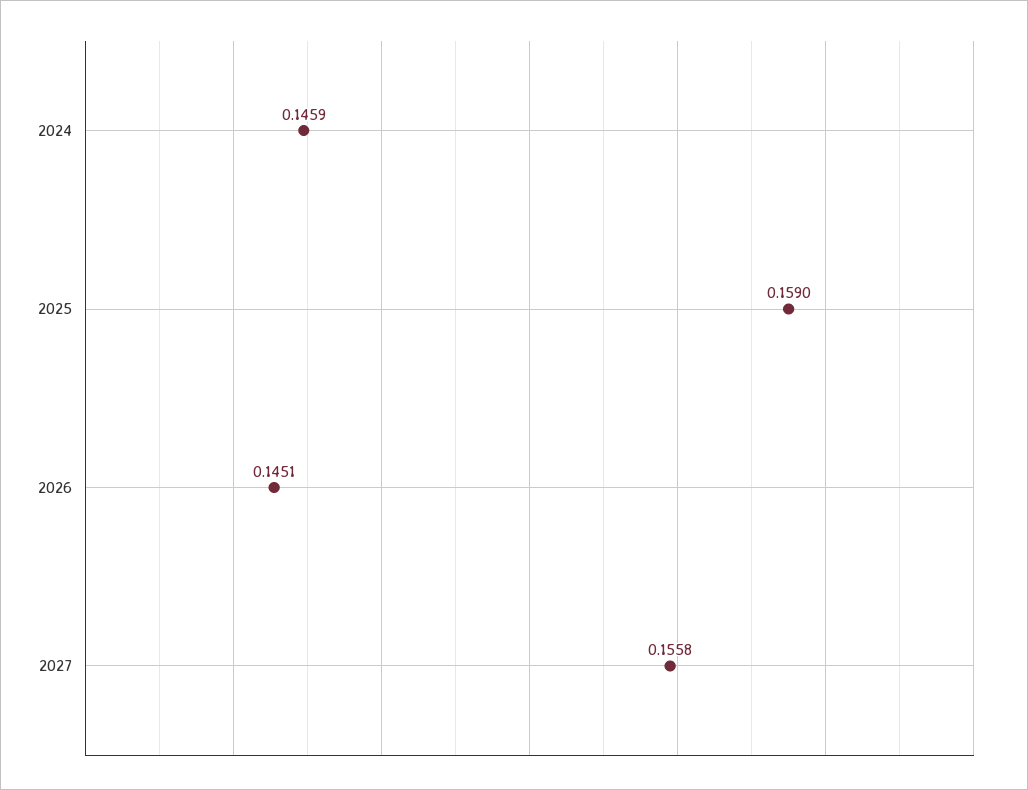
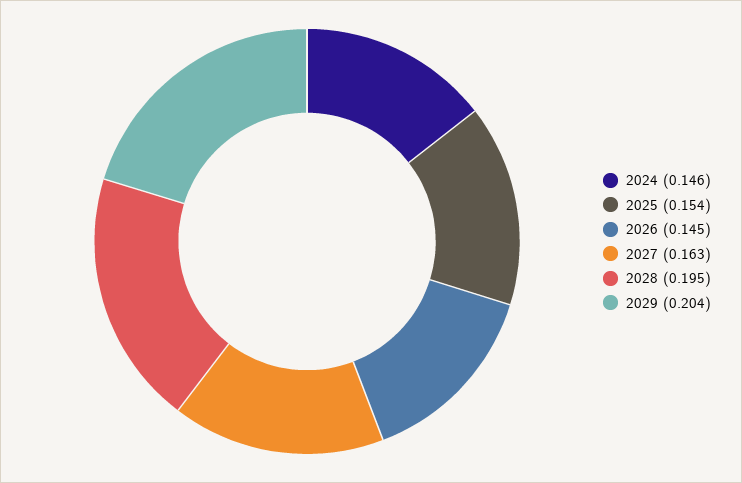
2025: 0.159 -> 0.154
2027: 0.1558 -> 0.163
2028: none -> 0.195
2029: none -> 0.204

